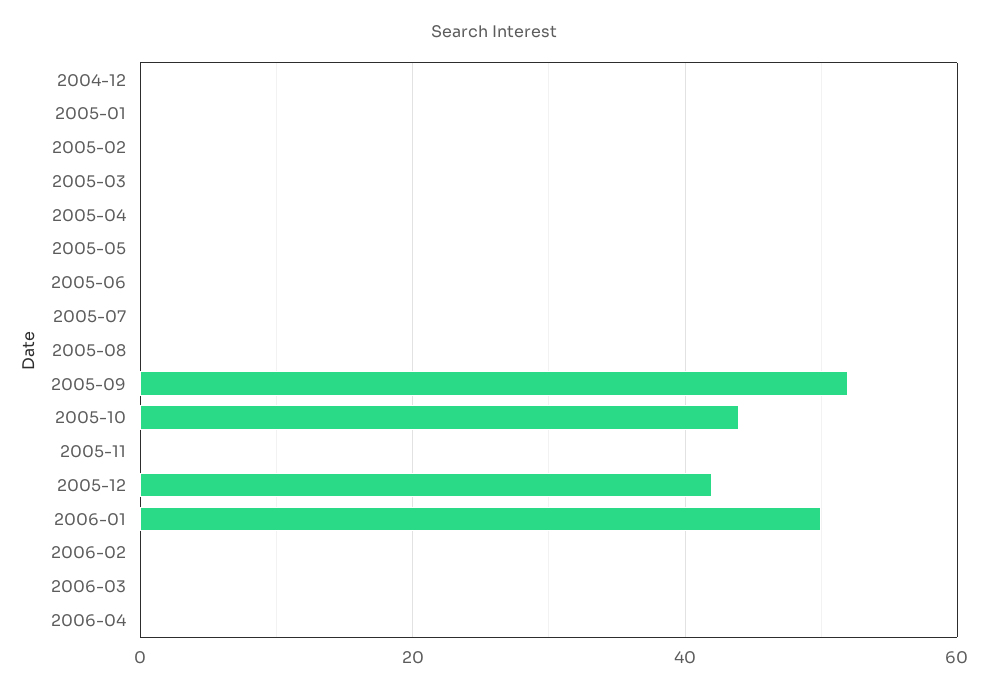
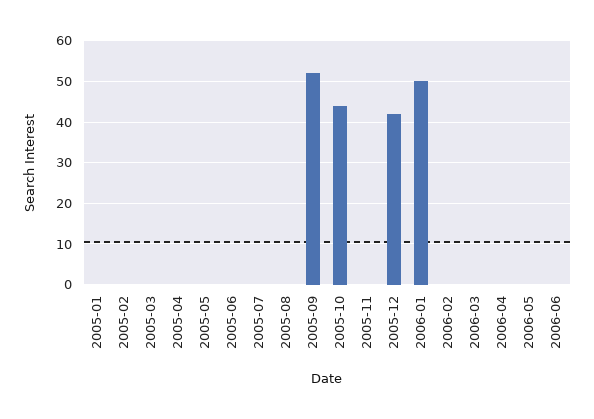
2004-12: 0 -> none
2006-05: none -> 0
2006-06: none -> 0

